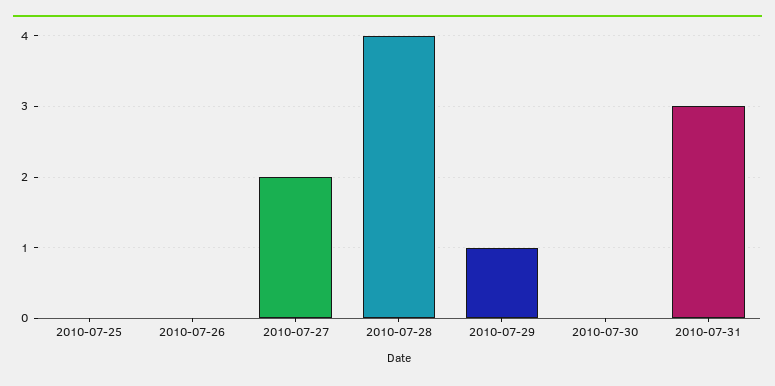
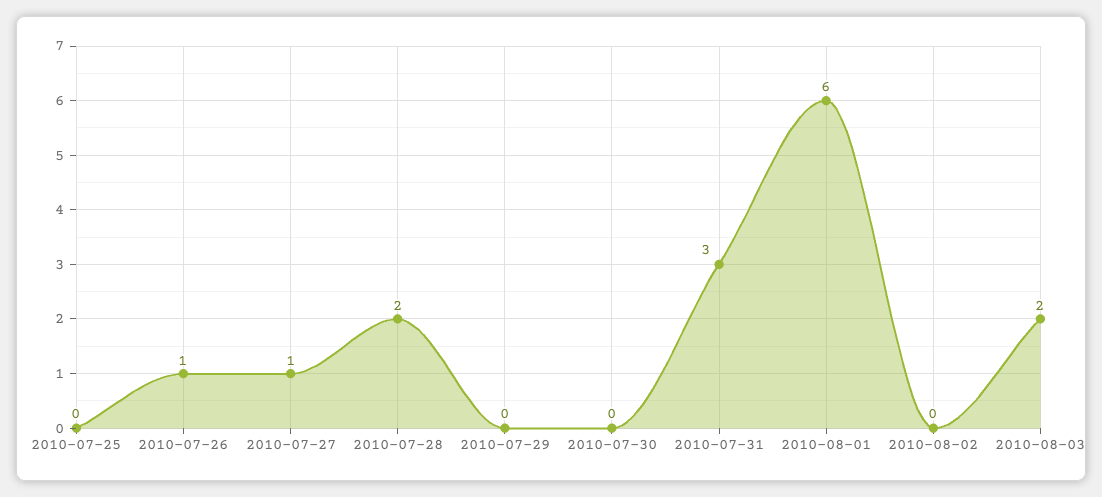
2010-07-26: 0 -> 1
2010-07-27: 2 -> 1
2010-07-28: 4 -> 2
2010-07-29: 1 -> 0
2010-08-01: none -> 6
2010-08-02: none -> 0
2010-08-03: none -> 2

